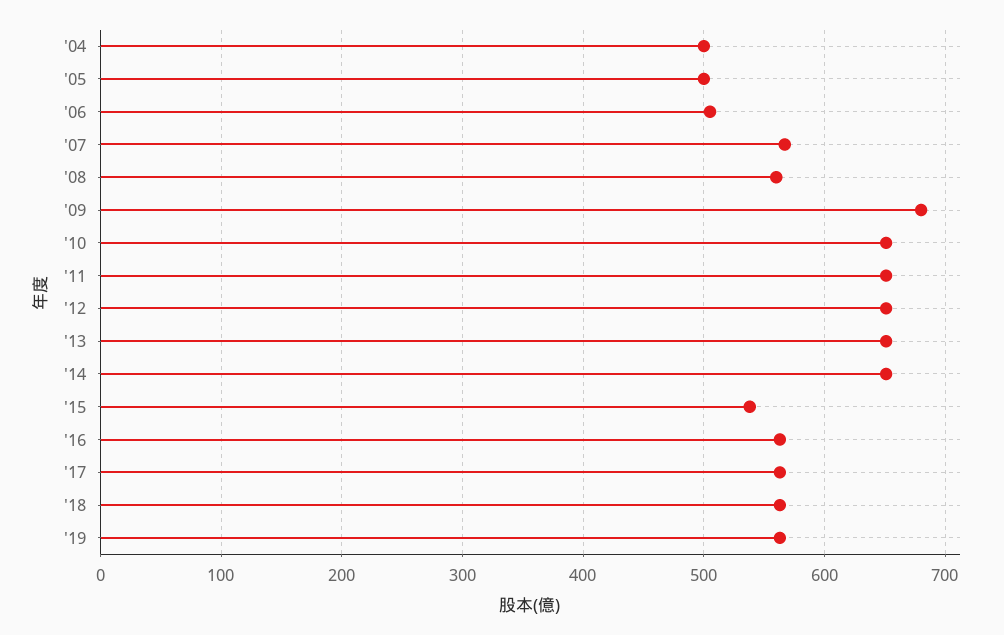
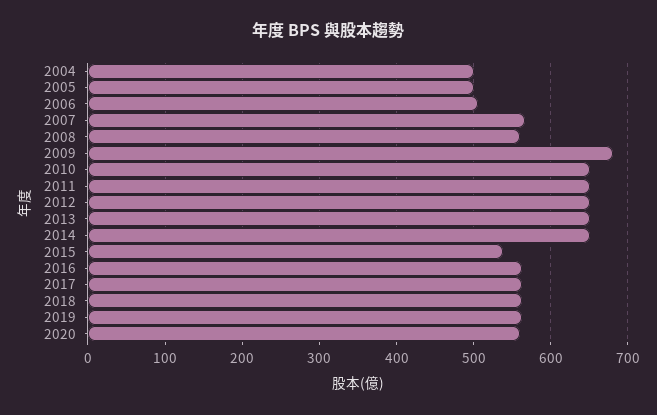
2020: none -> 560

